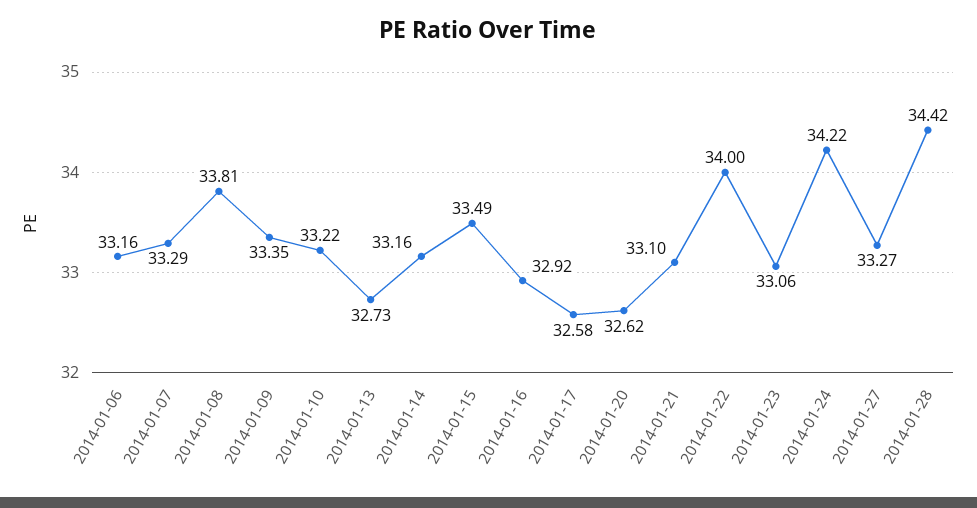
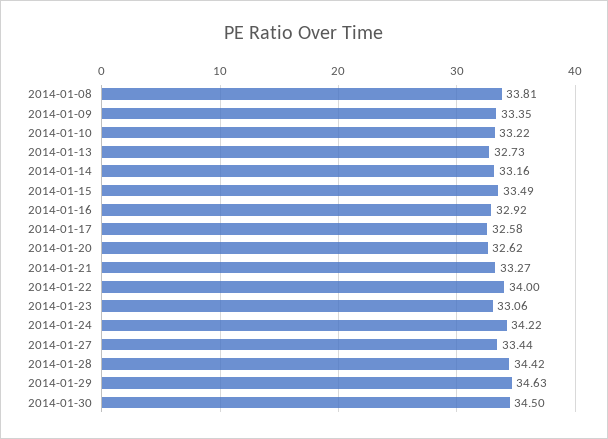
2014-01-06: 33.16 -> none
2014-01-07: 33.29 -> none
2014-01-21: 33.1 -> 33.27
2014-01-27: 33.27 -> 33.44
2014-01-29: none -> 34.63
2014-01-30: none -> 34.5

